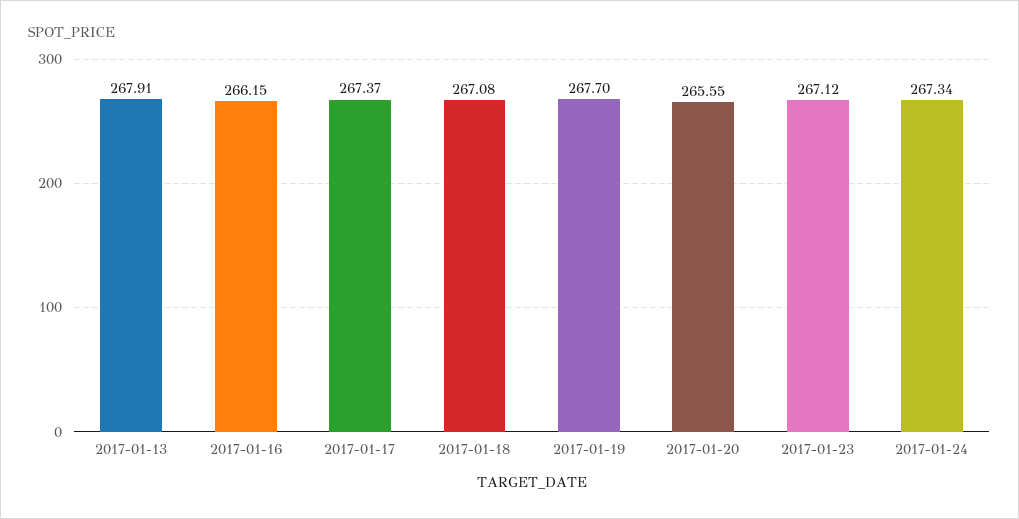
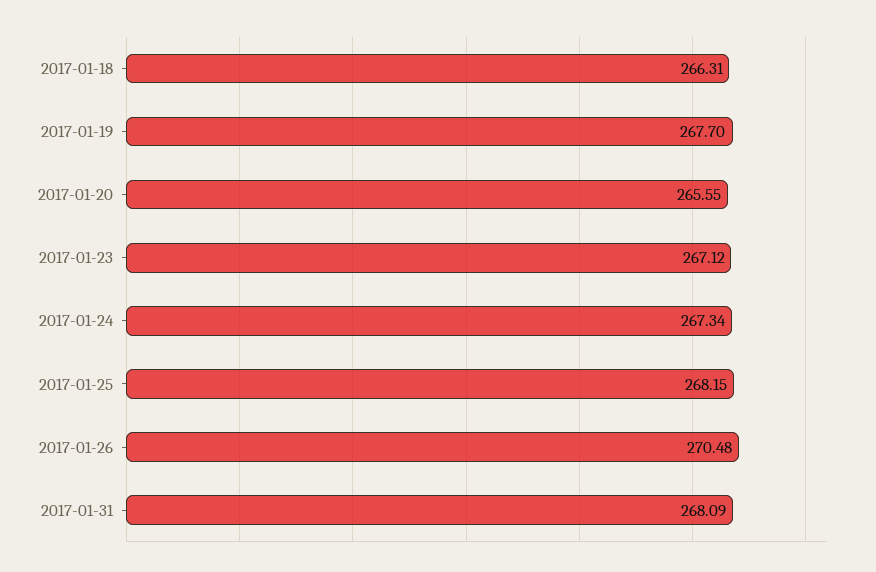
2017-01-13: 267.91 -> none
2017-01-16: 266.15 -> none
2017-01-17: 267.37 -> none
2017-01-18: 267.08 -> 266.31
2017-01-25: none -> 268.15
2017-01-26: none -> 270.48
2017-01-31: none -> 268.09

